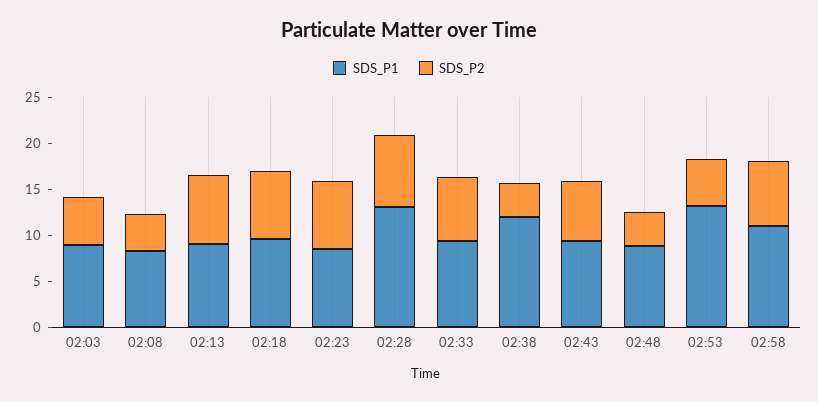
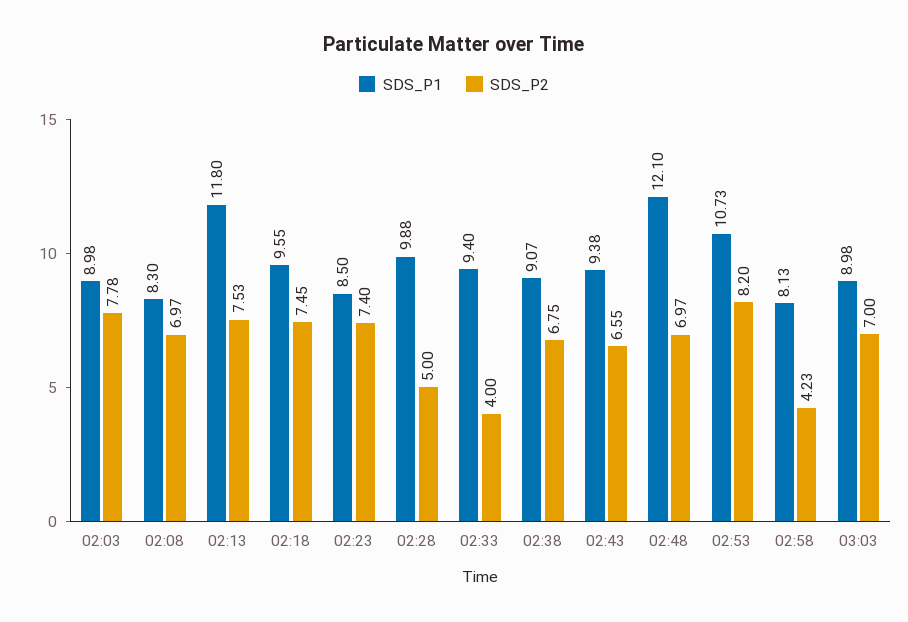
SDS_P2, 02:03: 5 -> 7.78
SDS_P2, 02:08: 4 -> 6.97
SDS_P1, 02:13: 9 -> 11.8
SDS_P1, 02:28: 13 -> 9.88
SDS_P2, 02:28: 8 -> 5
SDS_P2, 02:33: 7 -> 4
SDS_P1, 02:38: 12 -> 9.07
SDS_P2, 02:38: 4 -> 6.75
SDS_P1, 02:48: 9 -> 12.1
SDS_P2, 02:48: 4 -> 6.97
SDS_P1, 02:53: 13 -> 10.73
SDS_P2, 02:53: 5 -> 8.2
SDS_P1, 02:58: 11 -> 8.13
SDS_P2, 02:58: 7 -> 4.23
SDS_P1, 03:03: none -> 8.98
SDS_P2, 03:03: none -> 7

